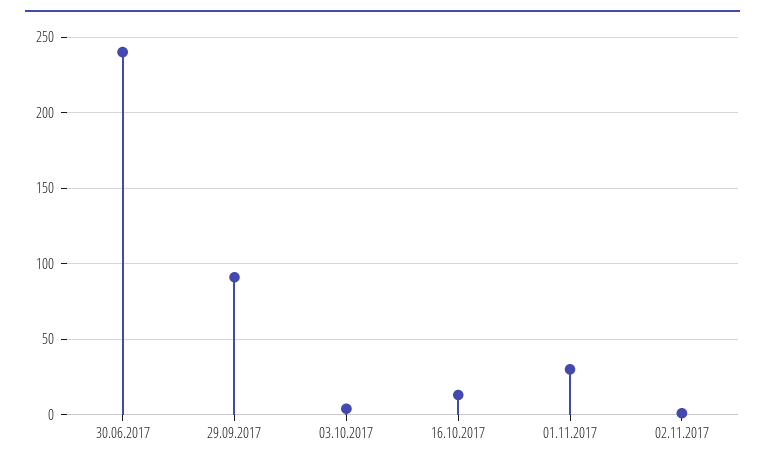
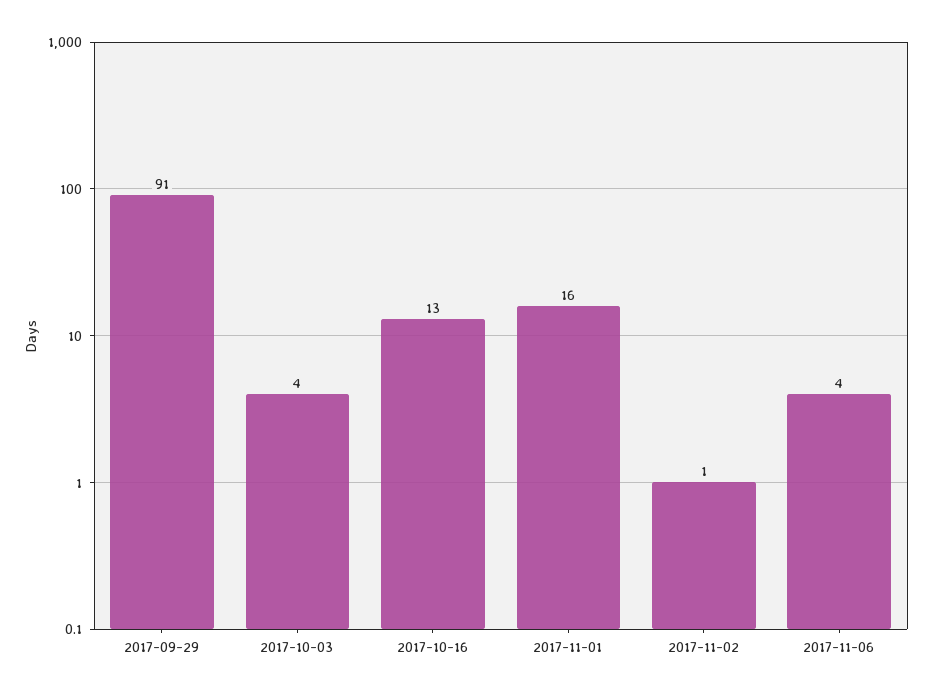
30.06.2017: 240 -> none
01.11.2017: 30 -> 16
2017-11-06: none -> 4

